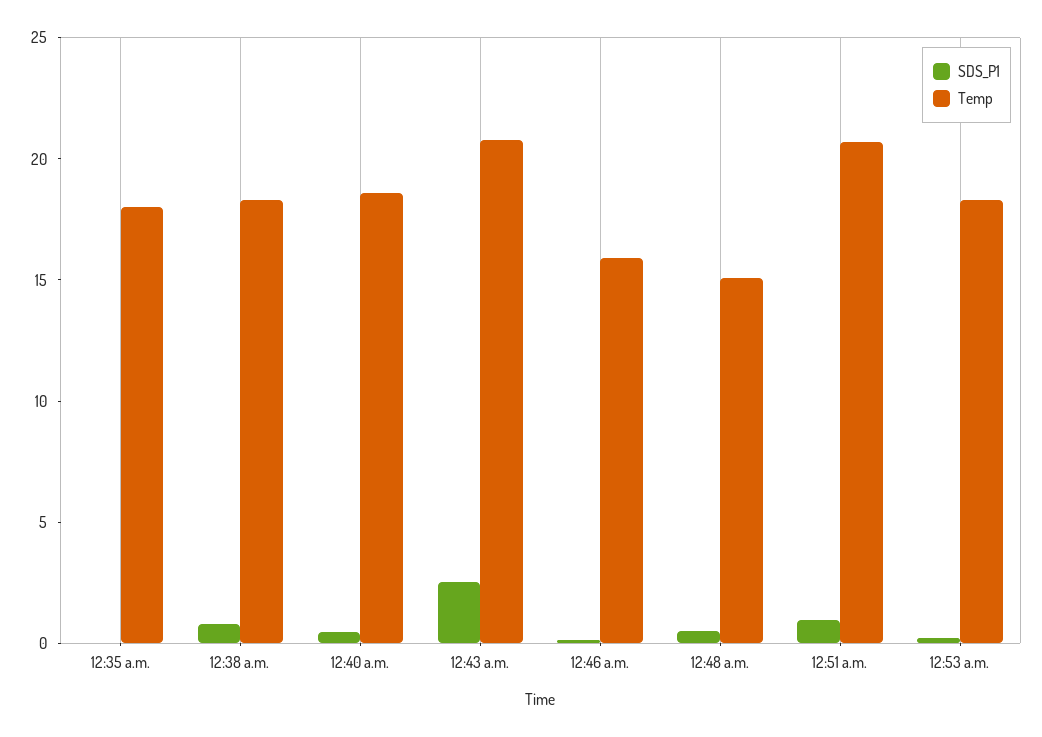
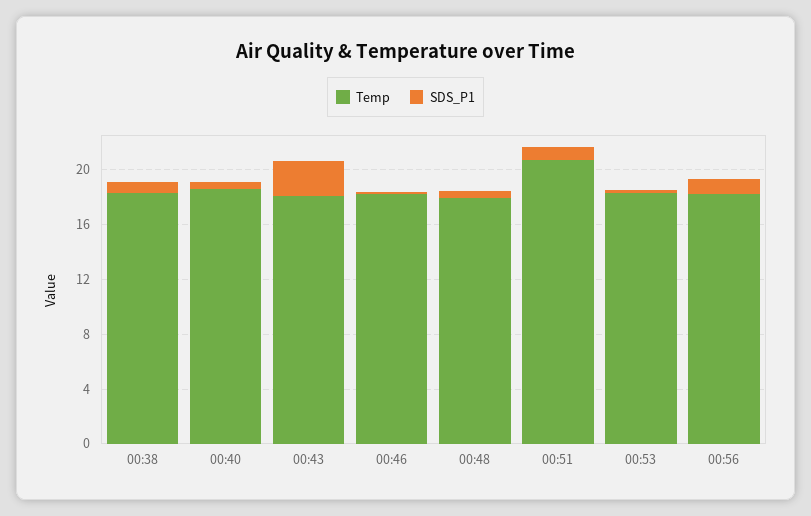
SDS_P1, 12:35 a.m.: 0 -> none
Temp, 12:35 a.m.: 18 -> none
Temp, 12:43 a.m.: 21 -> 18
Temp, 12:46 a.m.: 16 -> 18
Temp, 12:48 a.m.: 15 -> 18
Temp, 00:56: none -> 18
SDS_P1, 00:56: none -> 1

